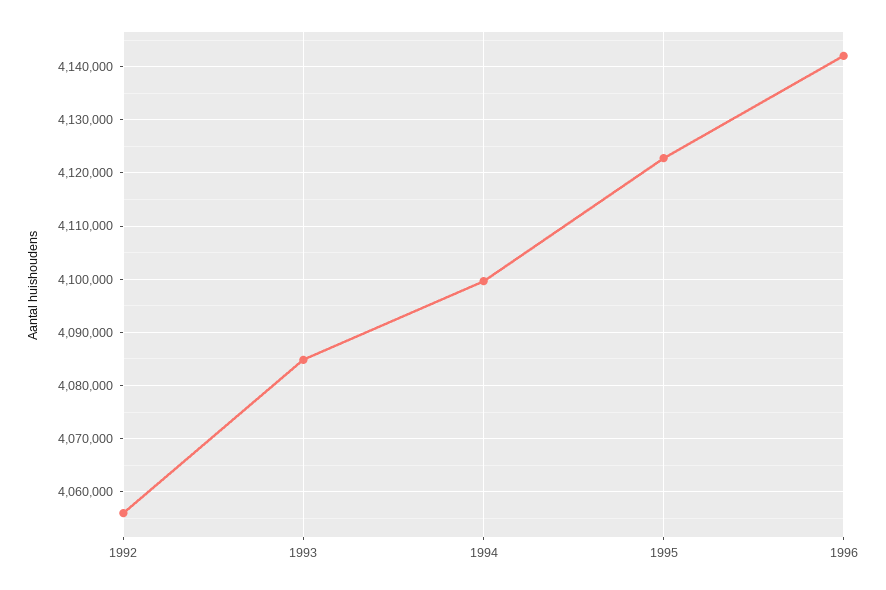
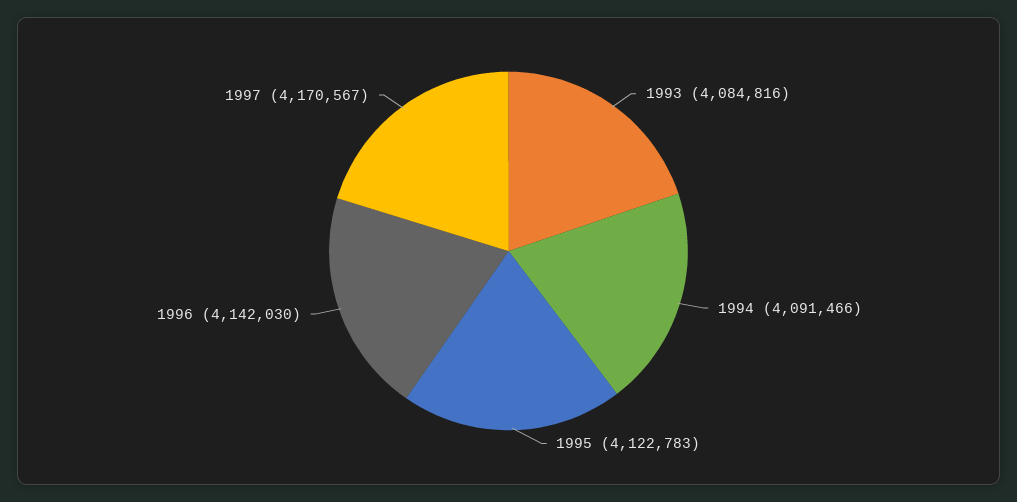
1992: 4056000 -> none
1994: 4100000 -> 4091466
1997: none -> 4170567

